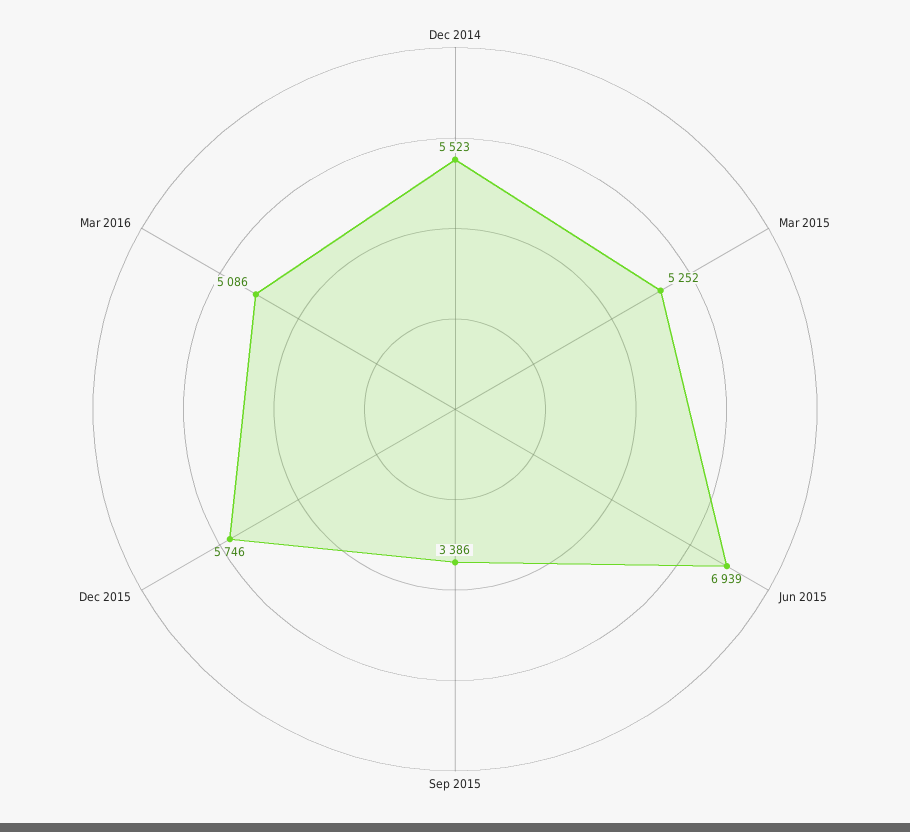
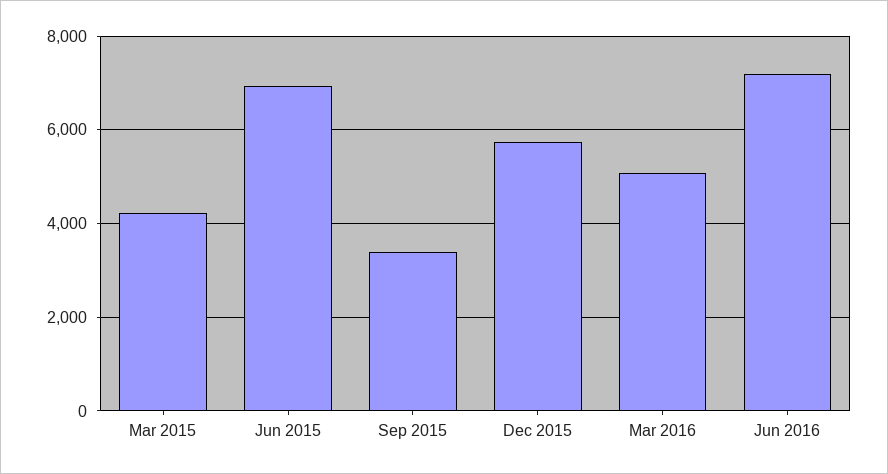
Dec 2014: 5523 -> none
Mar 2015: 5252 -> 4200
Jun 2016: none -> 7200

